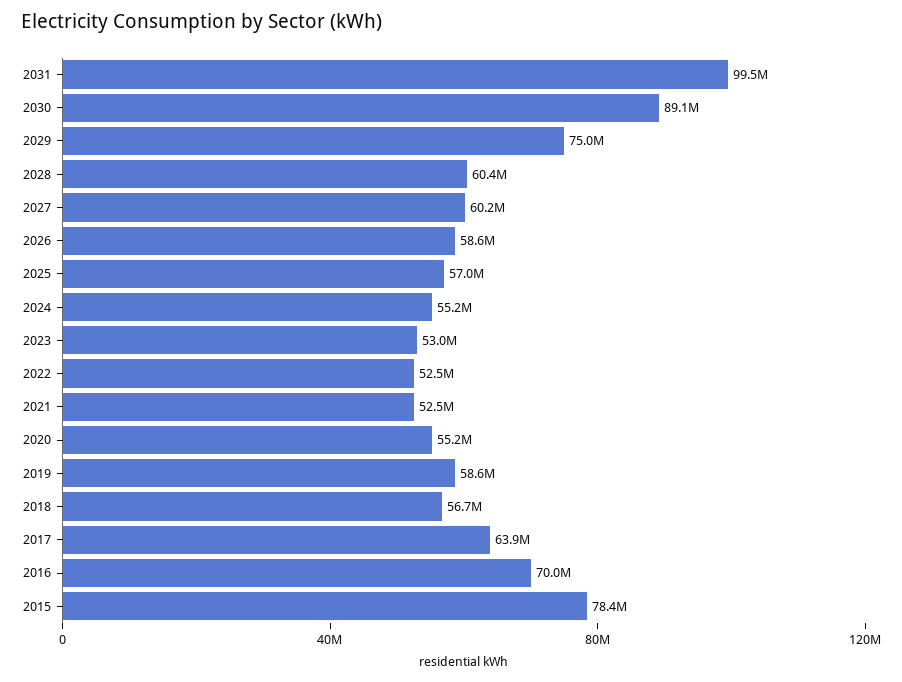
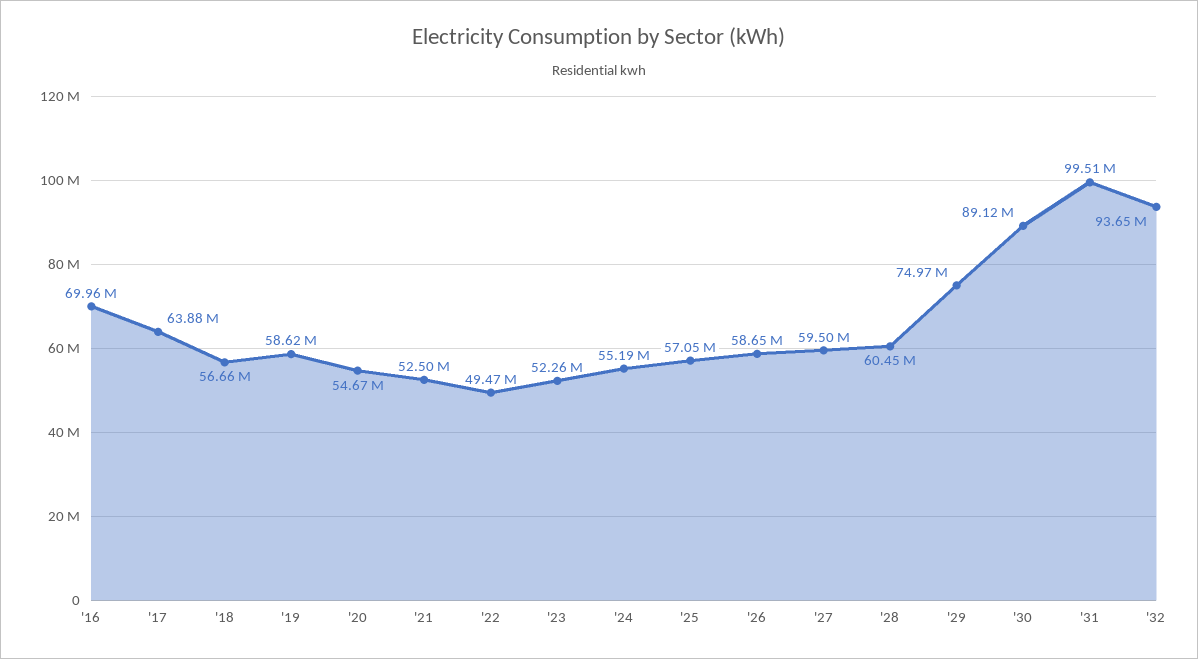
2027: 60200000 -> 59500000
2023: 53000000 -> 52260000
2022: 52500000 -> 49470000
2020: 55200000 -> 54670000
2015: 78400000 -> none
'32: none -> 93650000

